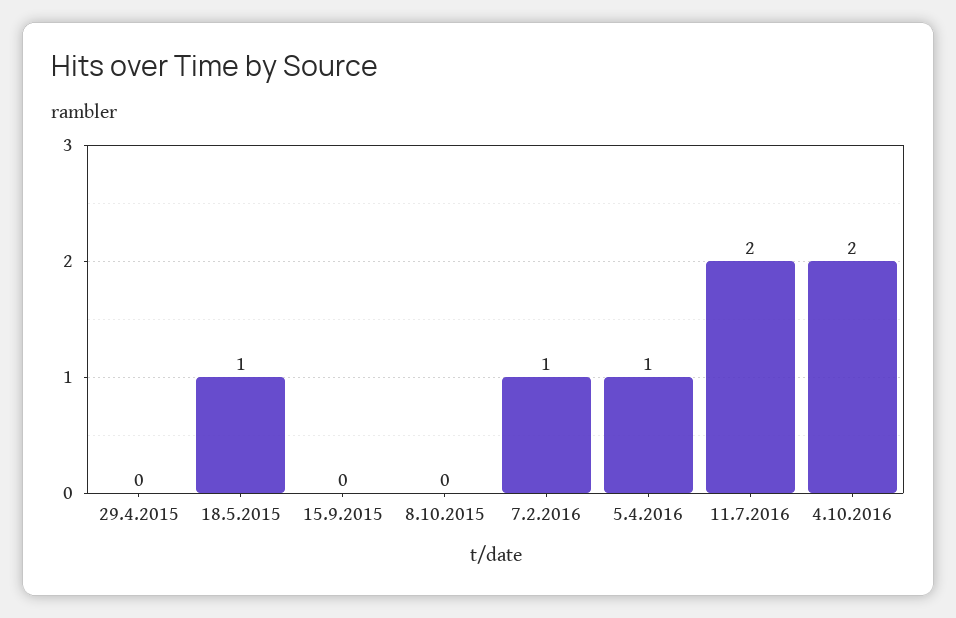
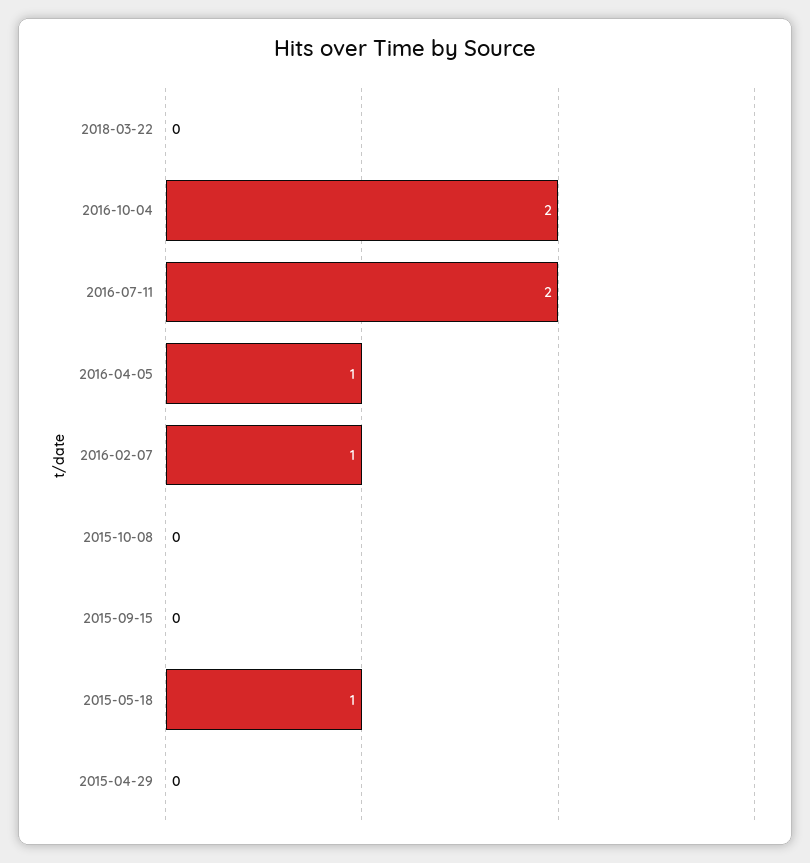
2018-03-22: none -> 0

